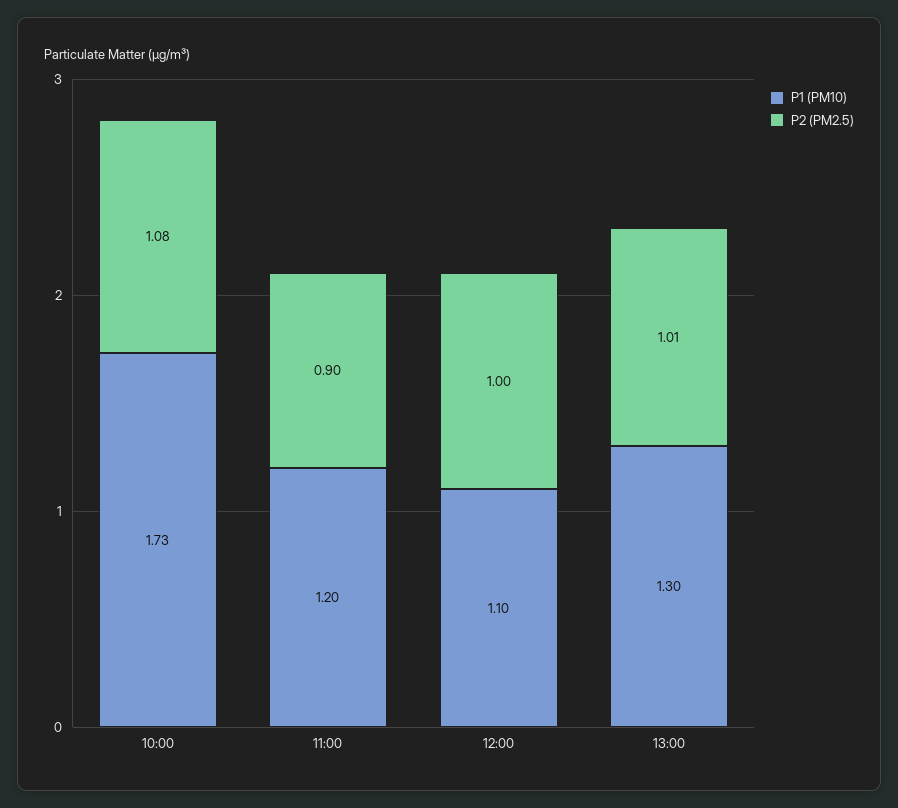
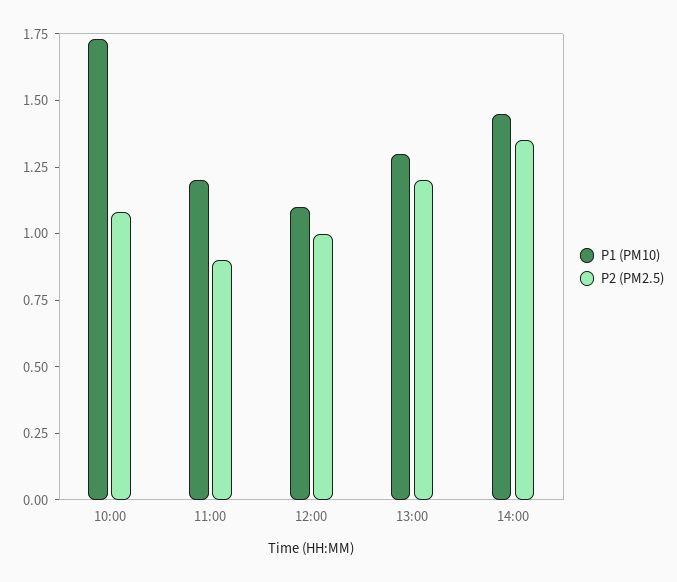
P2 (PM2.5), 13:00: 1.01 -> 1.2
P1 (PM10), 14:00: none -> 1.45
P2 (PM2.5), 14:00: none -> 1.35

